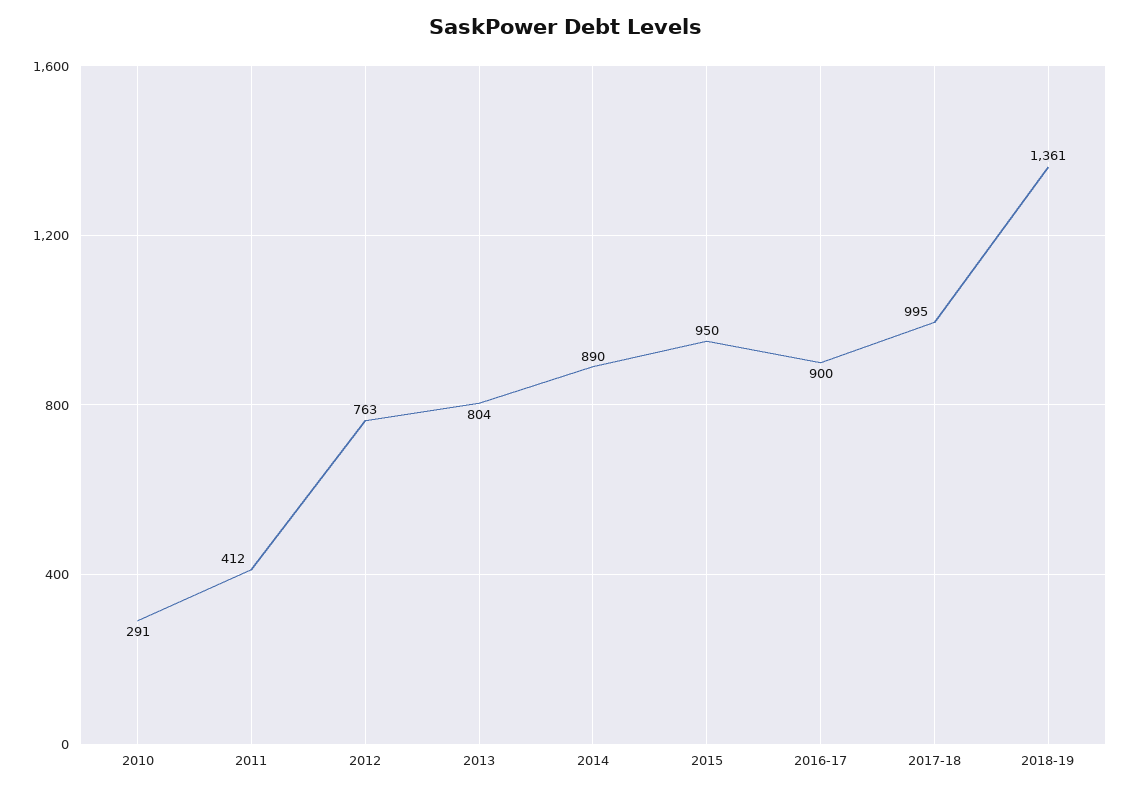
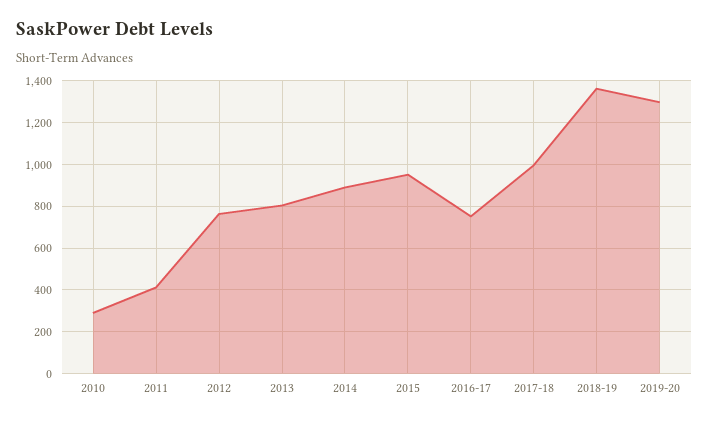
2016-17: 900 -> 750
2019-20: none -> 1300

